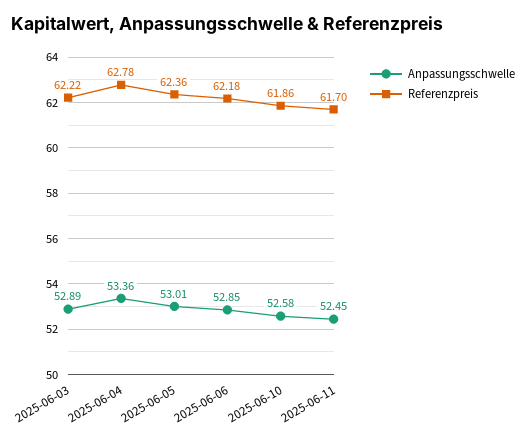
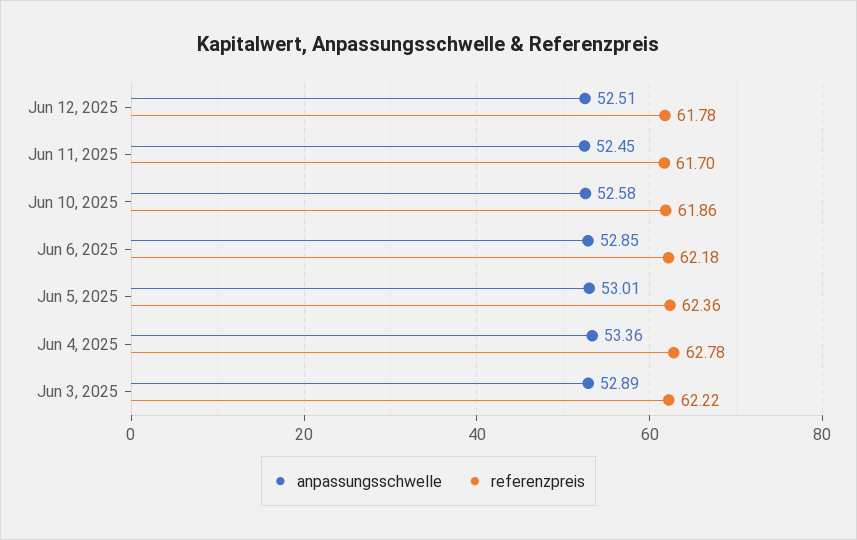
Anpassungsschwelle, Jun 12, 2025: none -> 52.51
Referenzpreis, Jun 12, 2025: none -> 61.78

